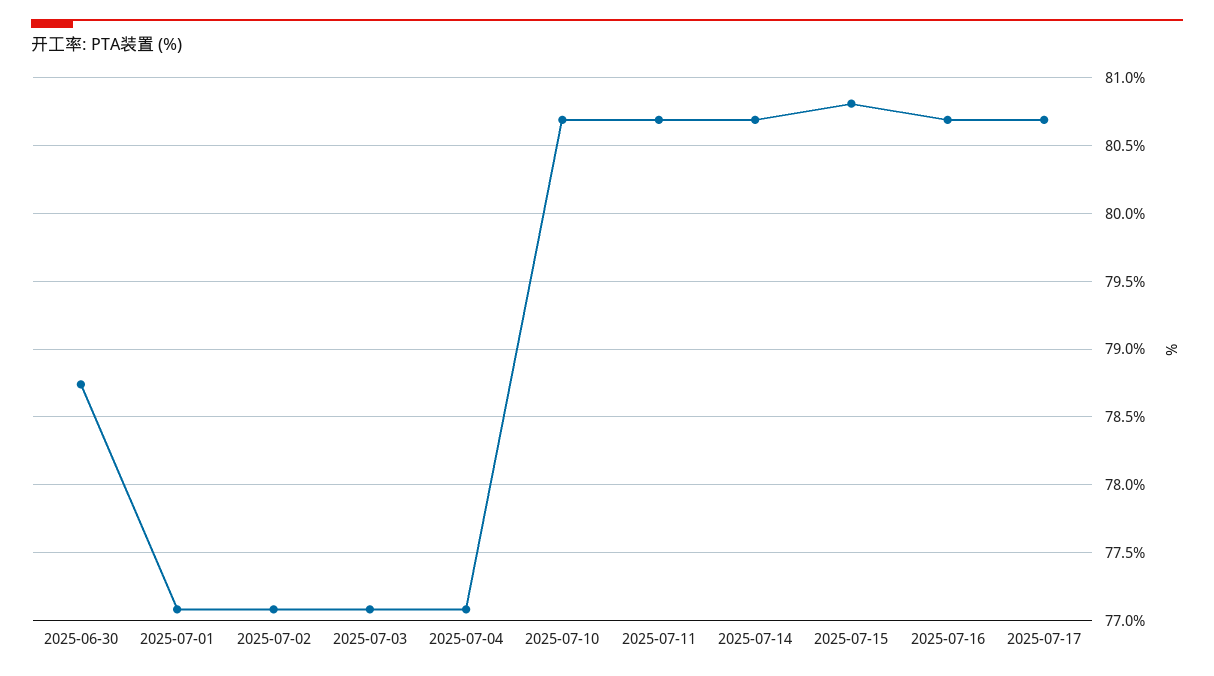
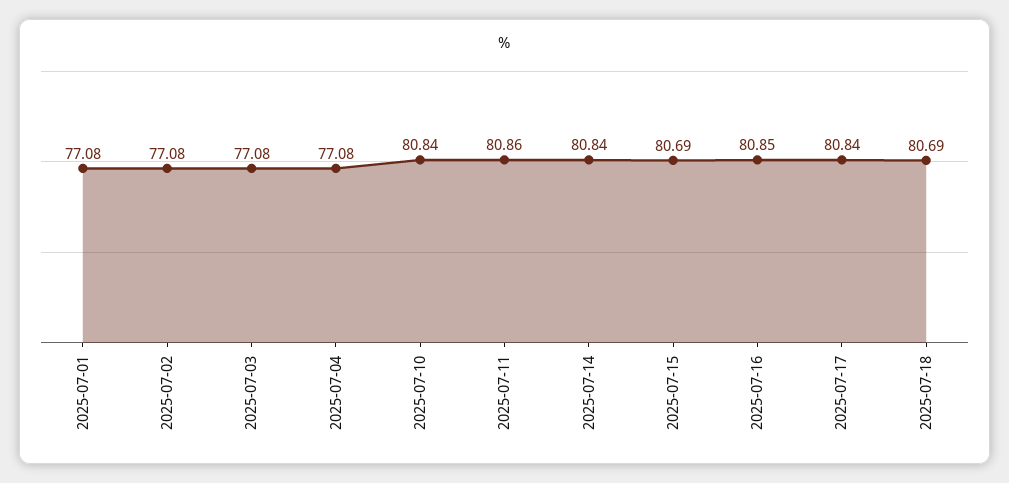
2025-06-30: 78.75 -> none
2025-07-10: 80.7 -> 80.84
2025-07-11: 80.7 -> 80.86
2025-07-14: 80.7 -> 80.84
2025-07-15: 80.8 -> 80.69
2025-07-16: 80.7 -> 80.85
2025-07-17: 80.7 -> 80.84
2025-07-18: none -> 80.69

